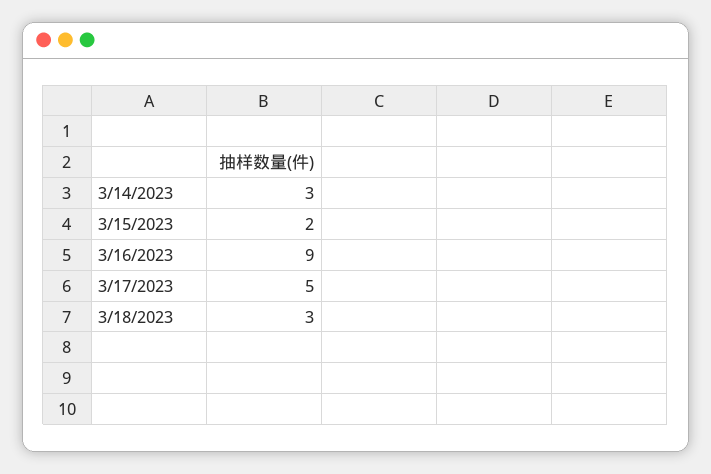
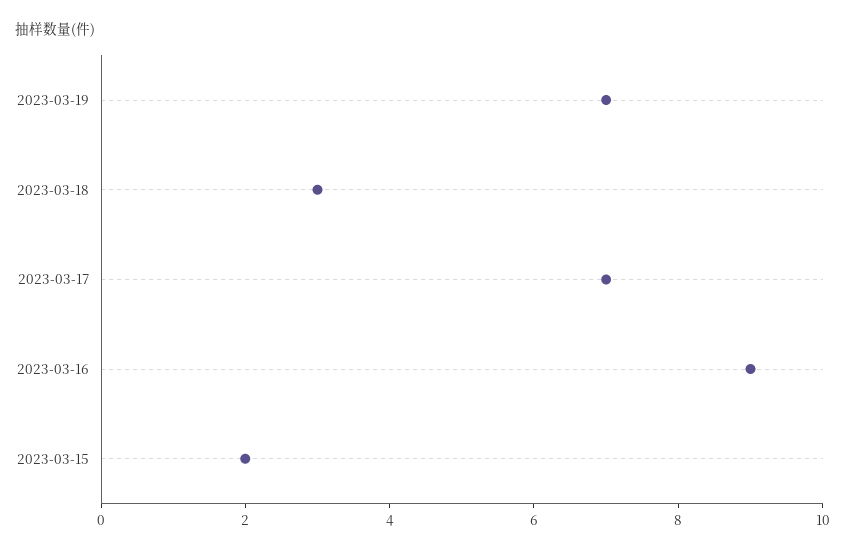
3/14/2023: 3 -> none
3/17/2023: 5 -> 7
2023-03-19: none -> 7

